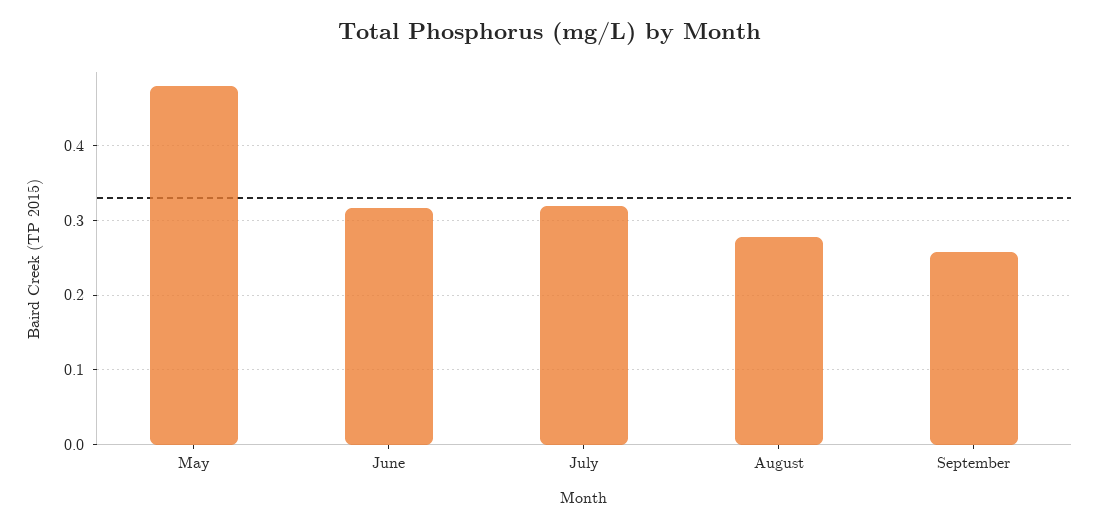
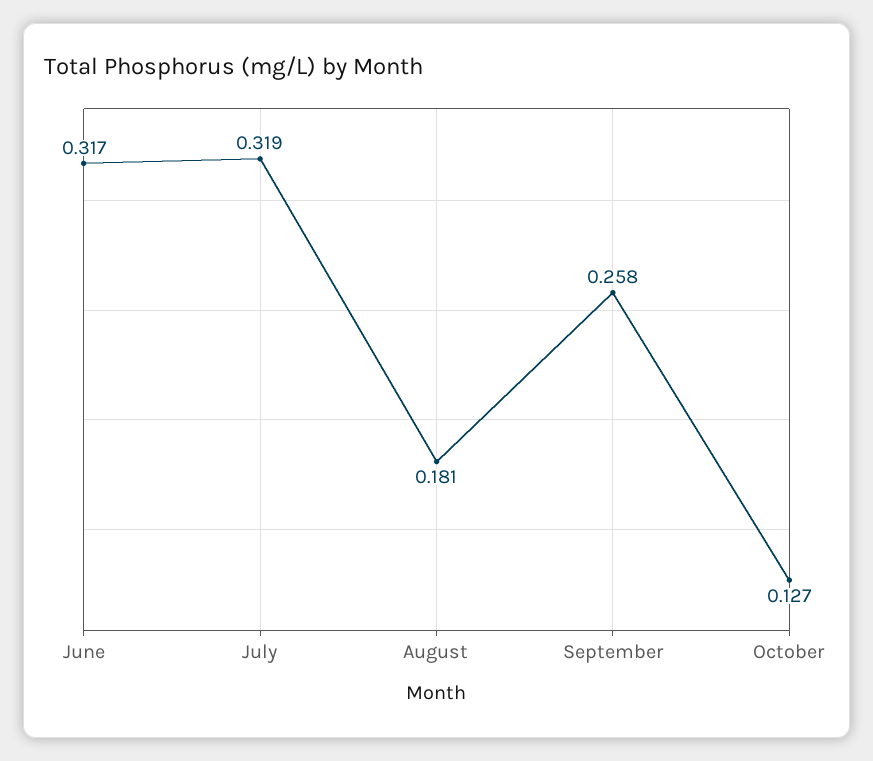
May: 0.48 -> none
August: 0.28 -> 0.181
October: none -> 0.127

